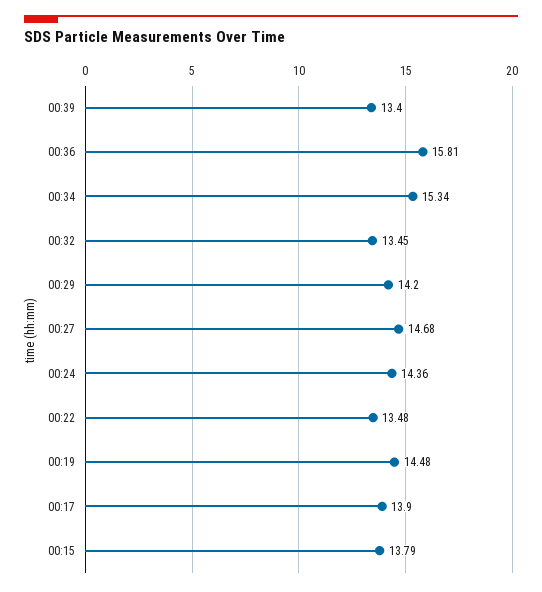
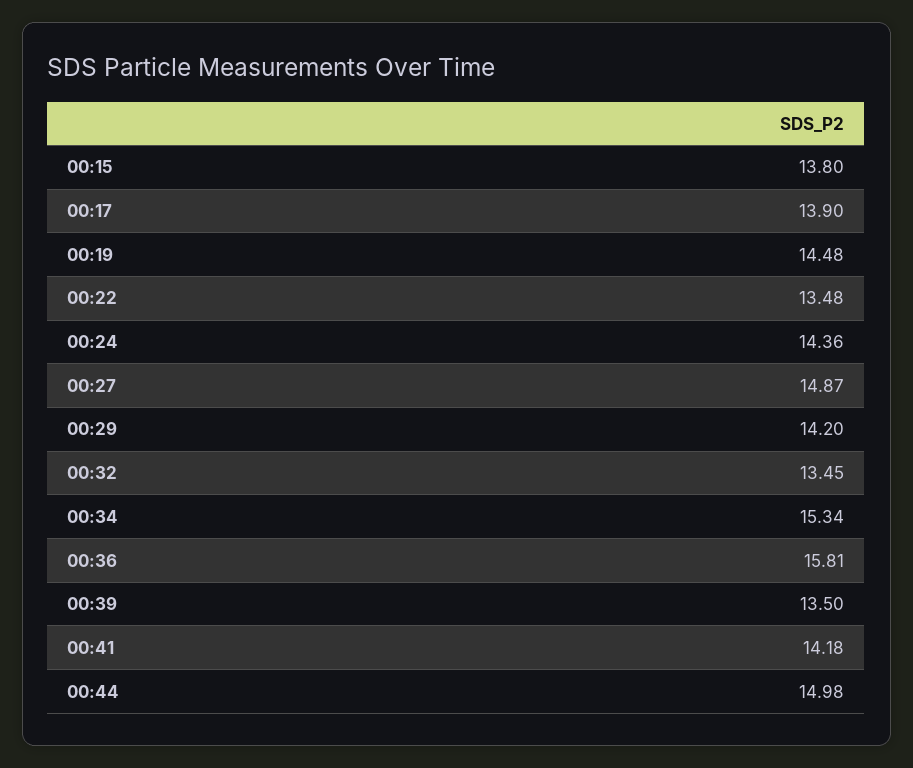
00:39: 13.4 -> 13.5
00:27: 14.68 -> 14.87
00:15: 13.79 -> 13.8
00:41: none -> 14.18
00:44: none -> 14.98

